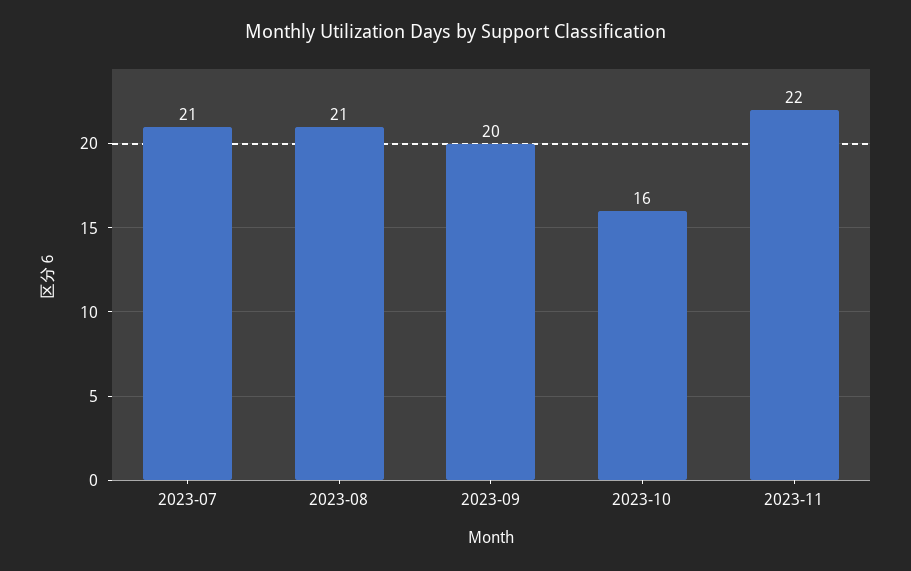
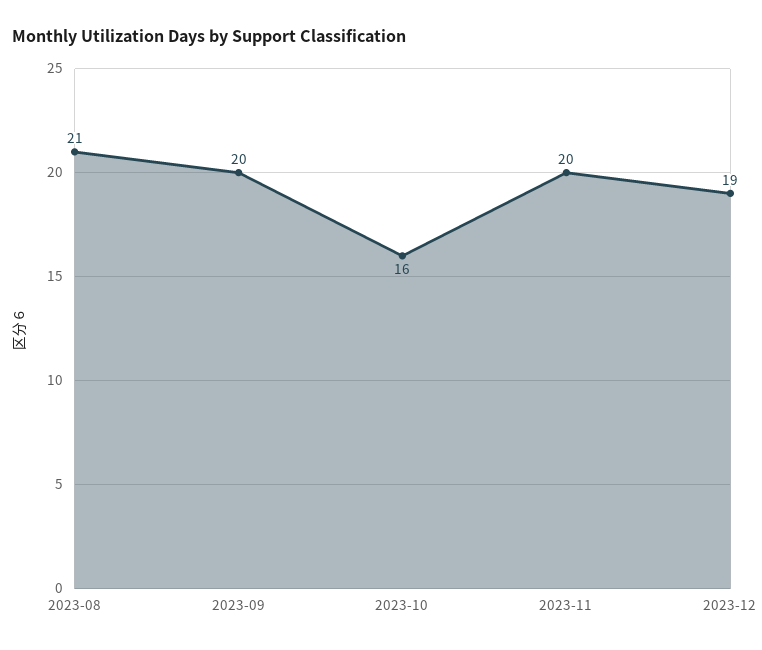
2023-07: 21 -> none
2023-11: 22 -> 20
2023-12: none -> 19

